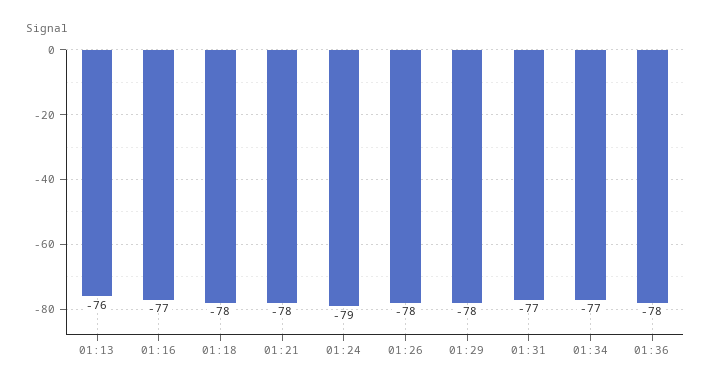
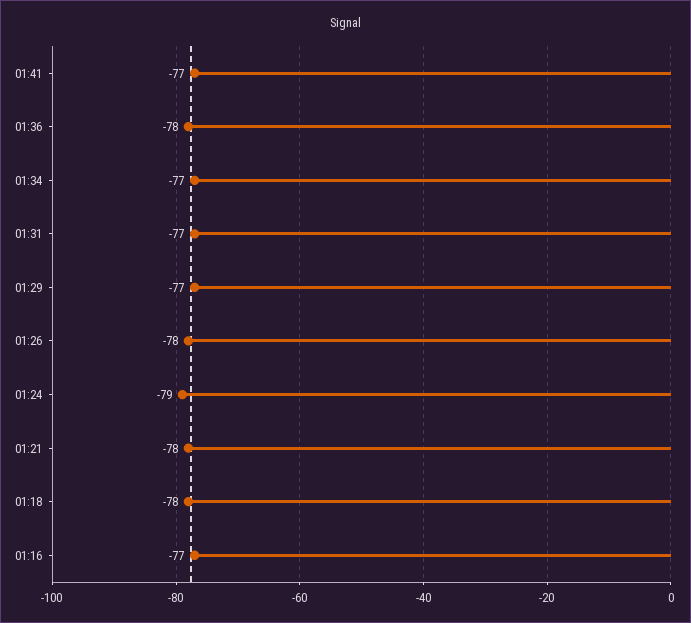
01:13: -76 -> none
01:29: -78 -> -77
01:41: none -> -77

